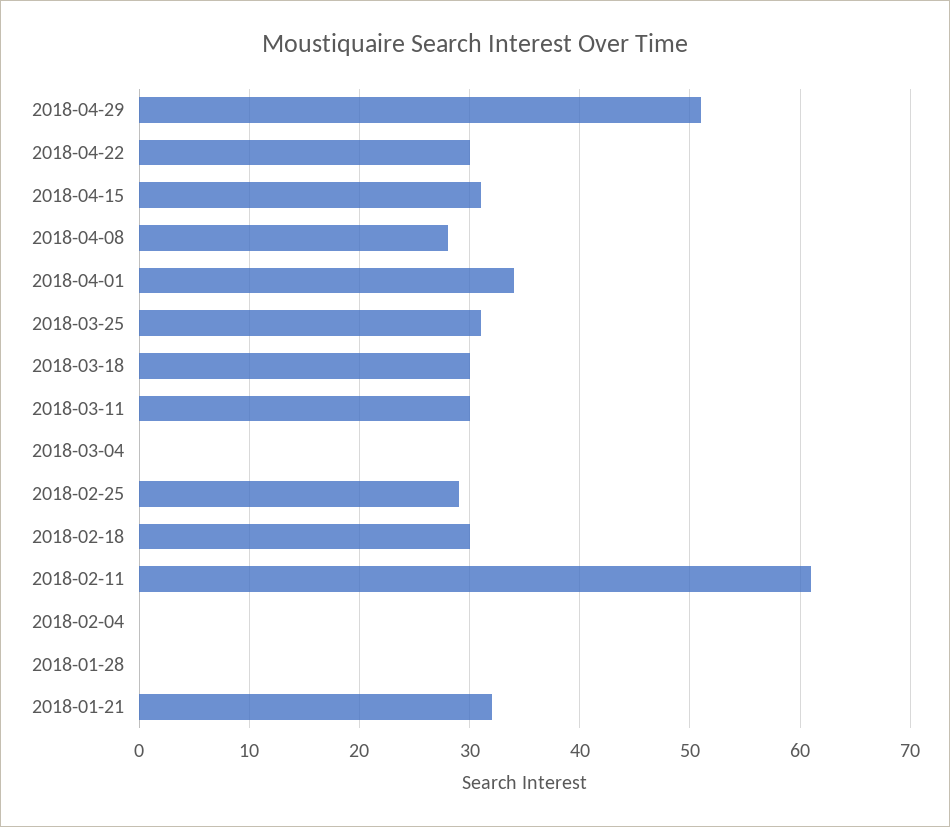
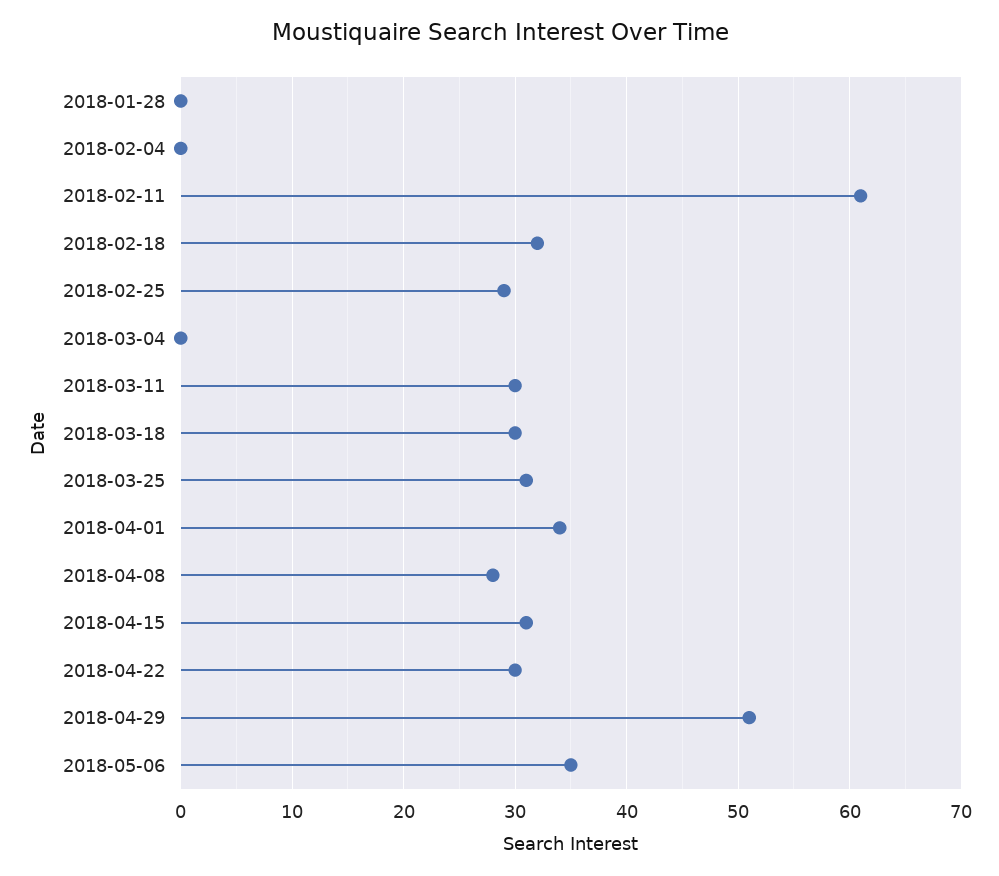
2018-02-18: 30 -> 32
2018-01-21: 32 -> none
2018-05-06: none -> 35

